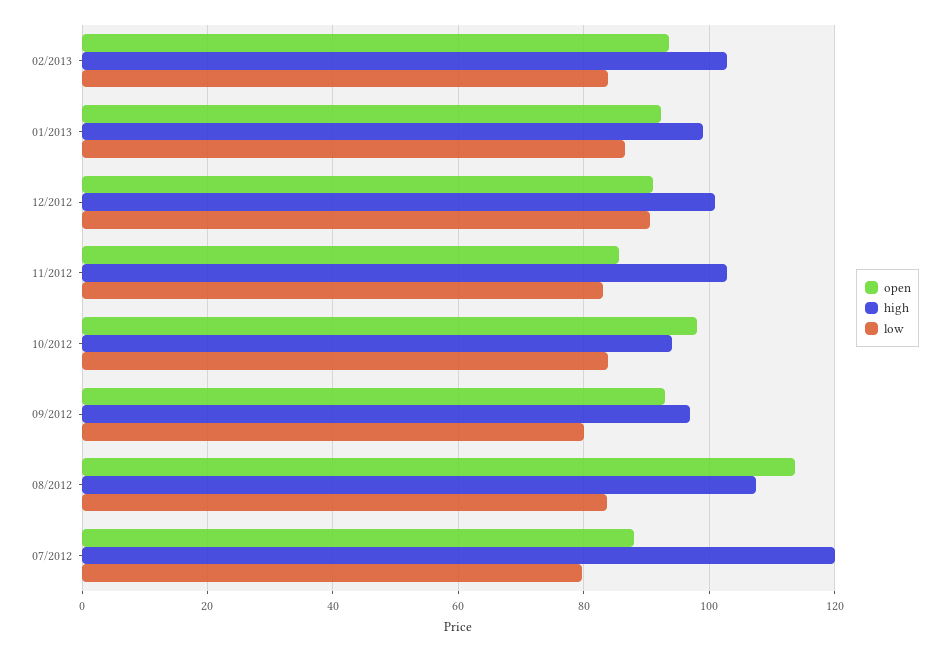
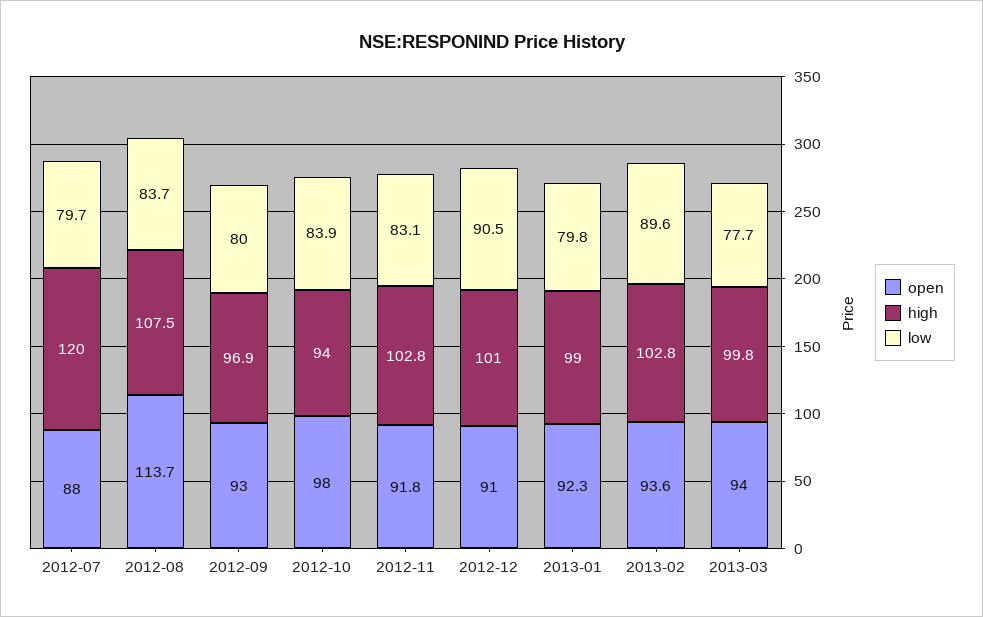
low, 02/2013: 84 -> 89.6
low, 01/2013: 86 -> 79.8
open, 11/2012: 86 -> 91.8
open, 2013-03: none -> 94
high, 2013-03: none -> 99.8
low, 2013-03: none -> 77.7

